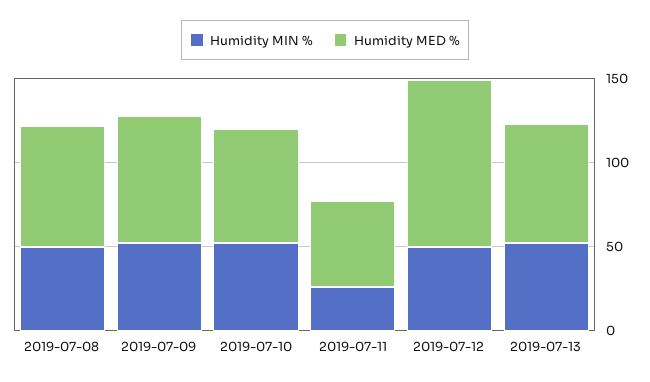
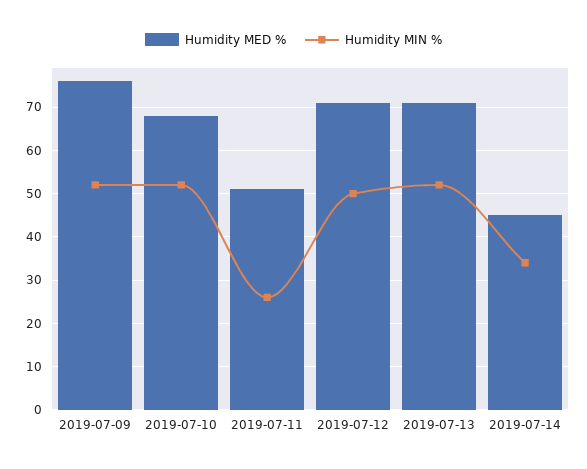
Humidity MIN %, 2019-07-08: 50 -> none
Humidity MED %, 2019-07-08: 70 -> none
Humidity MED %, 2019-07-12: 100 -> 70
Humidity MED %, 2019-07-14: none -> 45
Humidity MIN %, 2019-07-14: none -> 35

